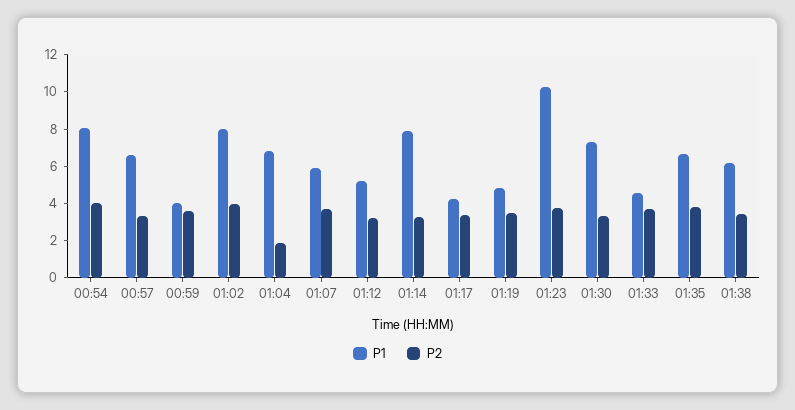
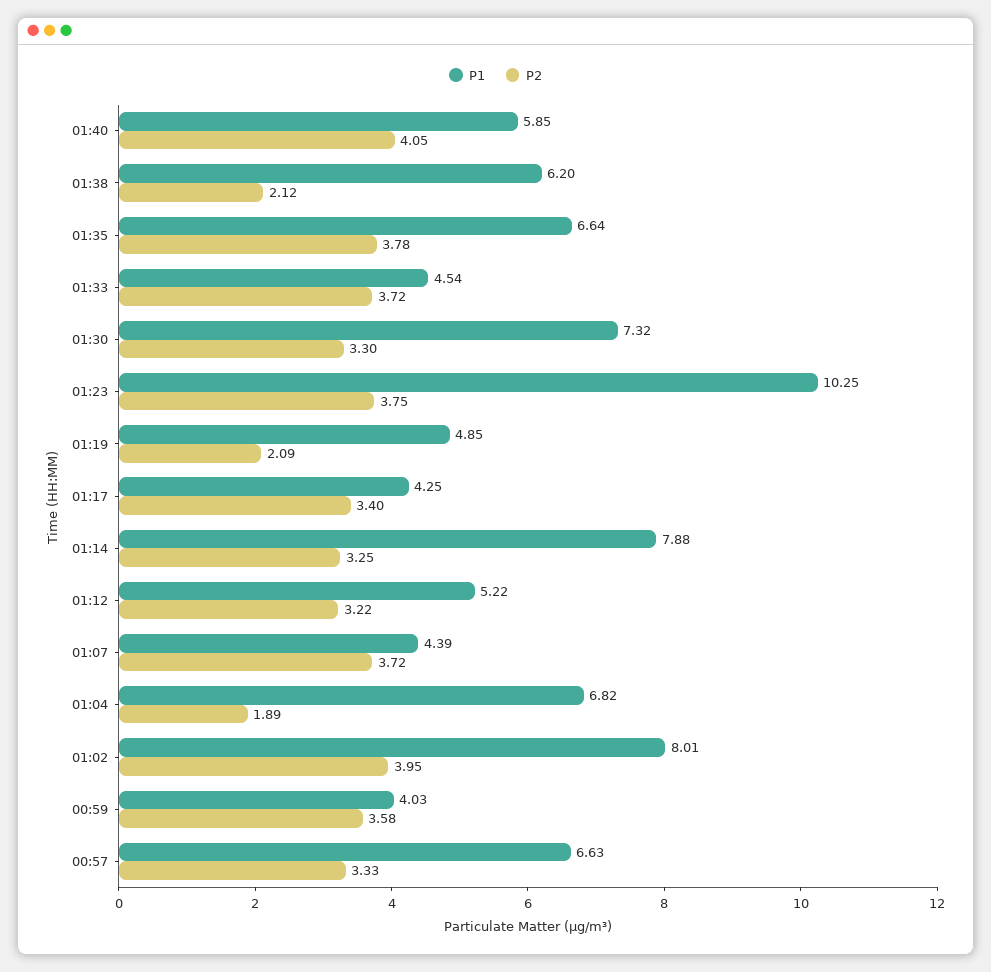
P1, 00:54: 8 -> none
P2, 00:54: 4 -> none
P1, 01:07: 6 -> 4.39
P2, 01:19: 3.5 -> 2.09
P2, 01:38: 3.5 -> 2.12
P1, 01:40: none -> 5.85
P2, 01:40: none -> 4.05

